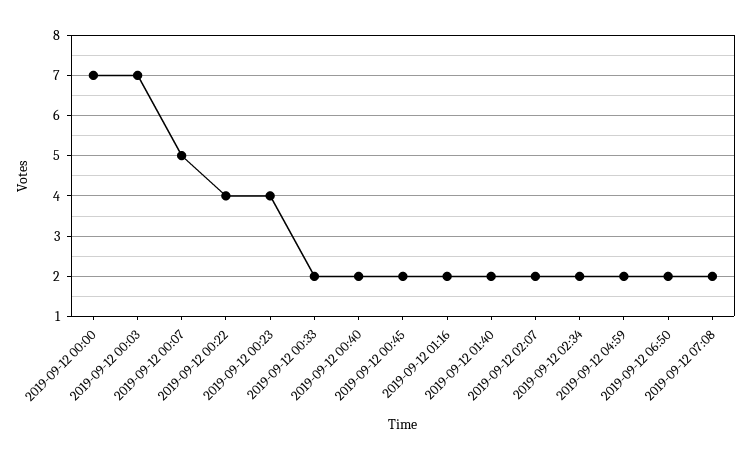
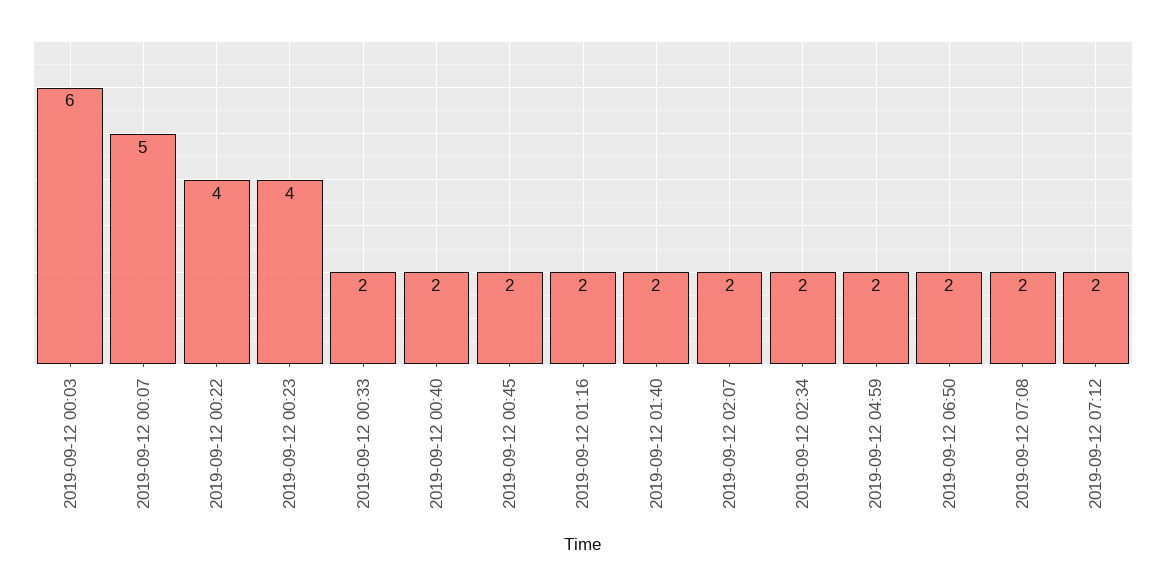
2019-09-12 00:00: 7 -> none
2019-09-12 00:03: 7 -> 6
2019-09-12 07:12: none -> 2

